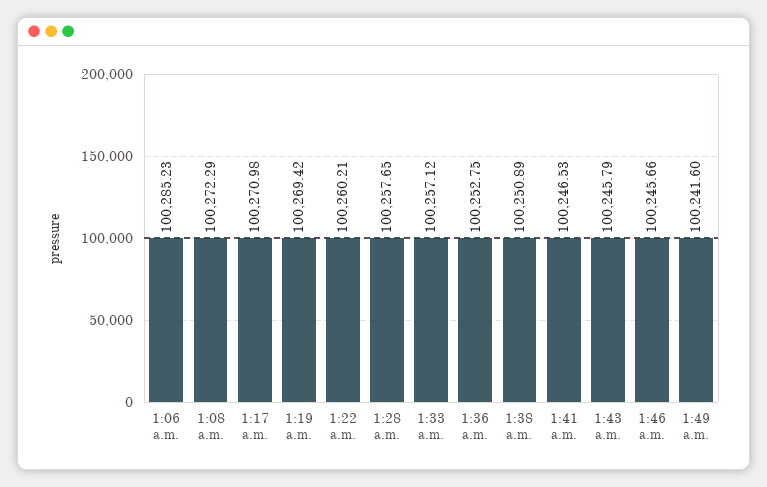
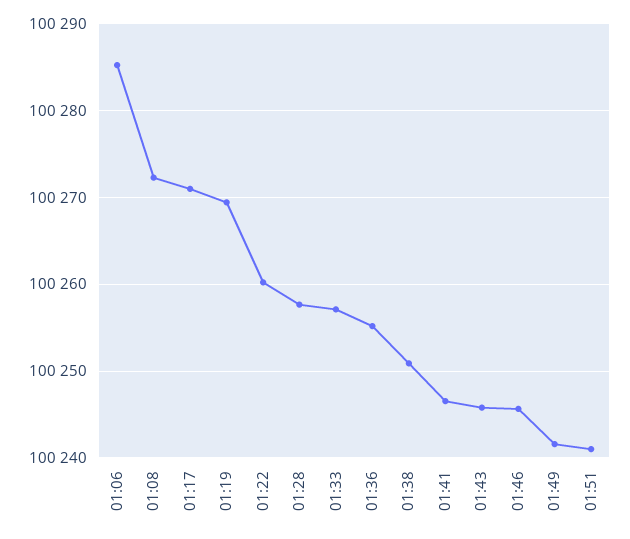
1:36 a.m.: 100252.75 -> 100255
01:51: none -> 100241

